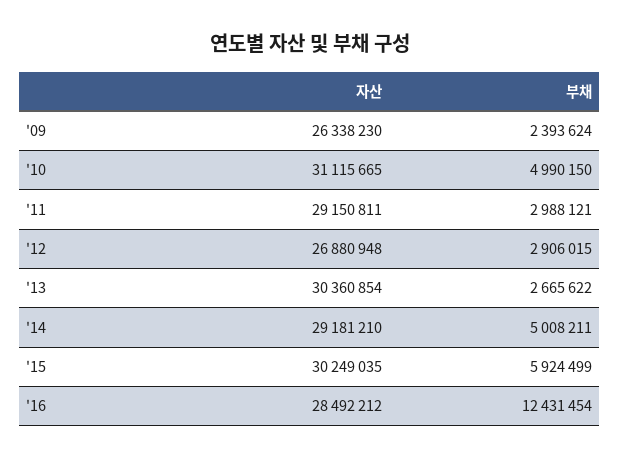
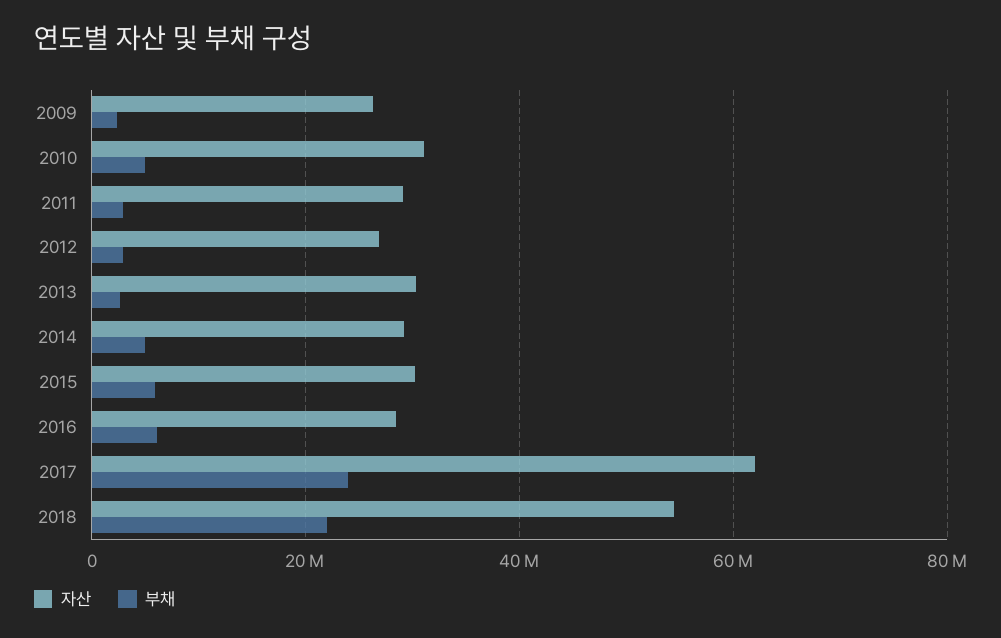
부채, '16: 12431454 -> 6000000
자산, 2017: none -> 62000000
부채, 2017: none -> 24000000
자산, 2018: none -> 54000000
부채, 2018: none -> 22000000

